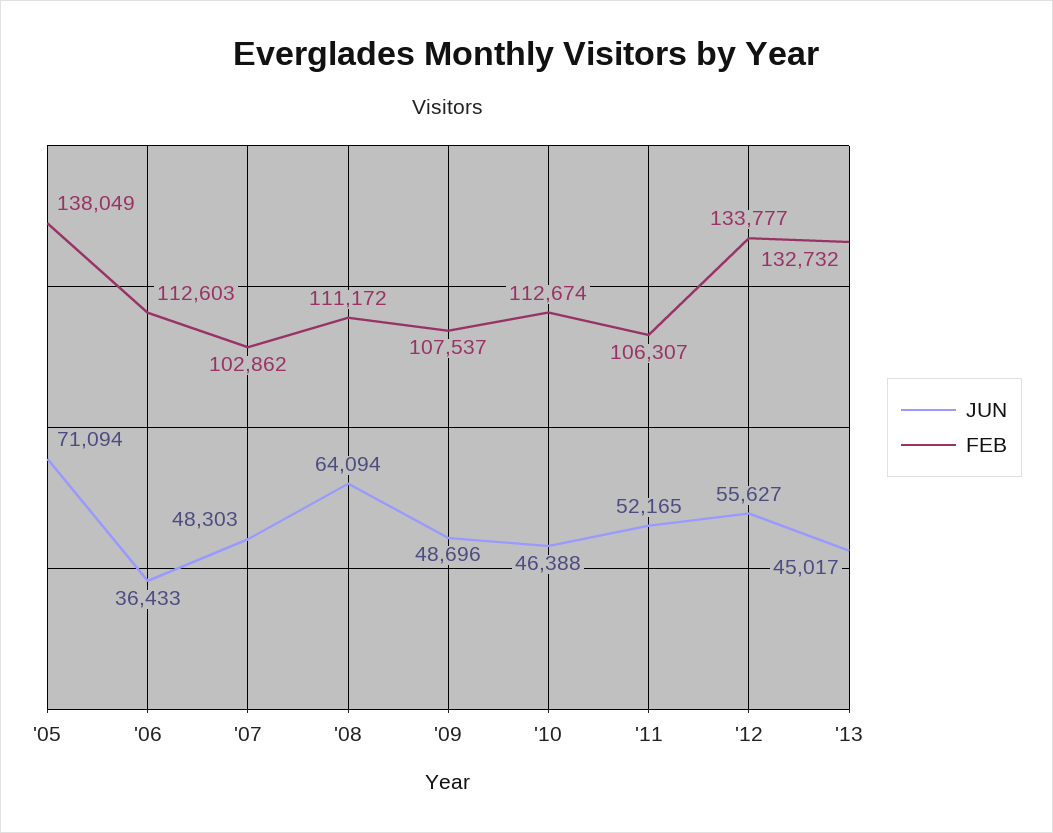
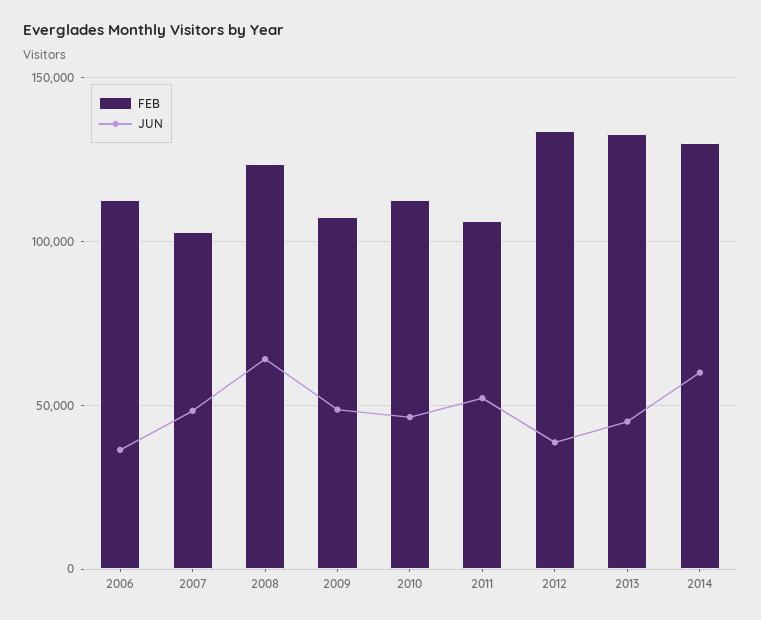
JUN, '05: 71094 -> none
FEB, '05: 138049 -> none
FEB, '08: 111172 -> 125000
JUN, '12: 55627 -> 40000
FEB, 2014: none -> 130000
JUN, 2014: none -> 60000

